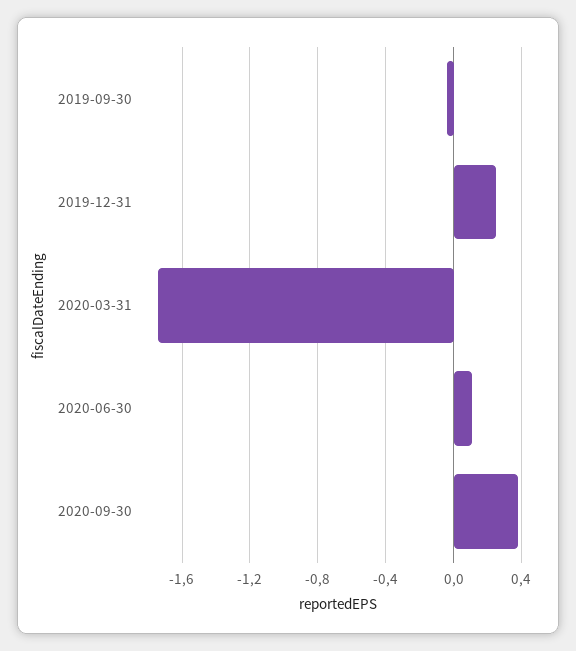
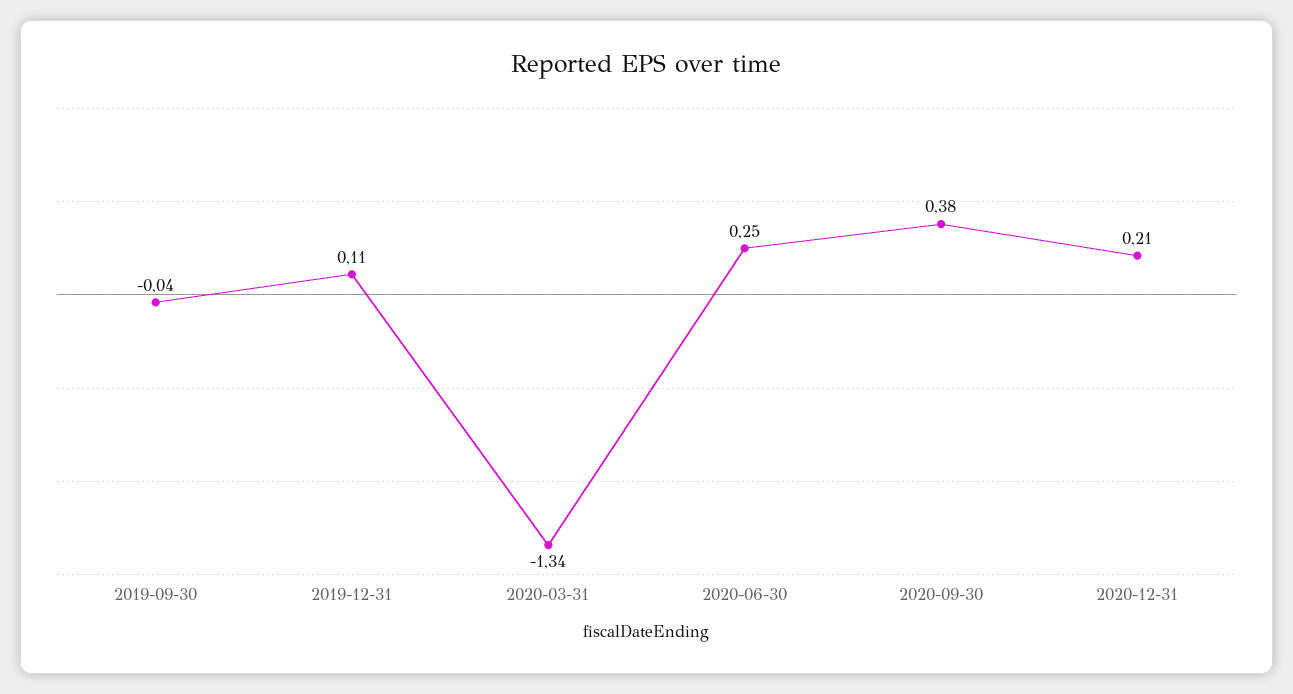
2019-12-31: 0.25 -> 0.11
2020-03-31: -1.75 -> -1.34
2020-06-30: 0.1 -> 0.25
2020-12-31: none -> 0.21

